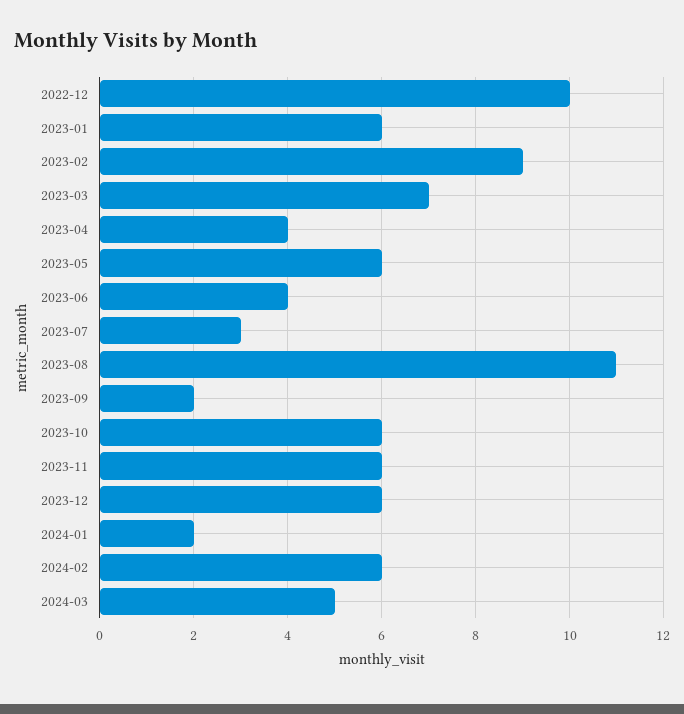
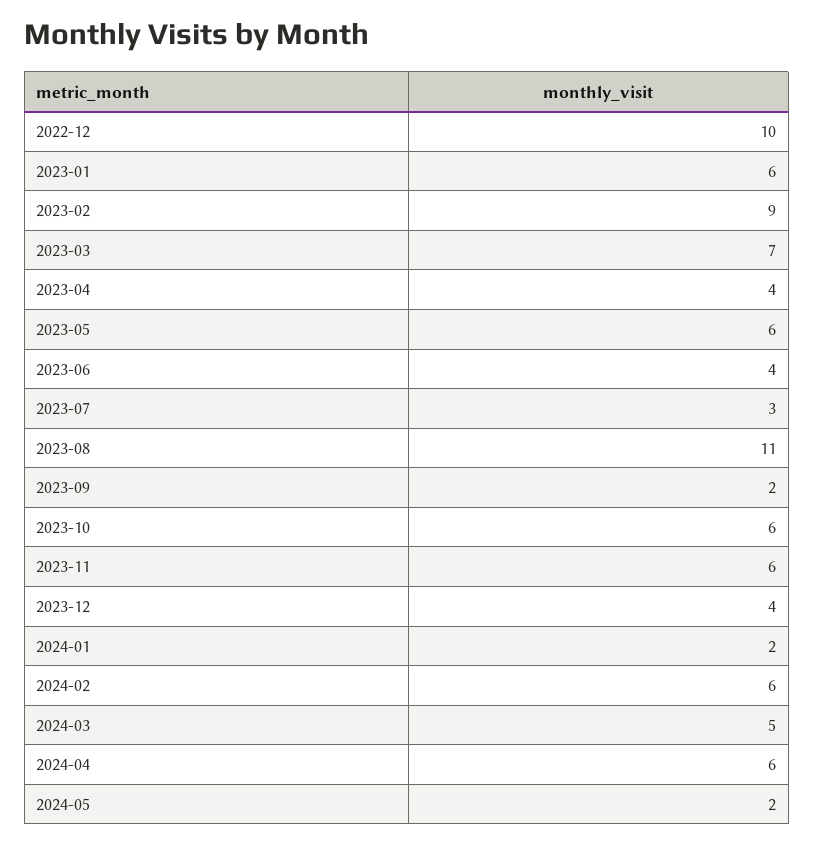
2023-12: 6 -> 4
2024-04: none -> 6
2024-05: none -> 2

